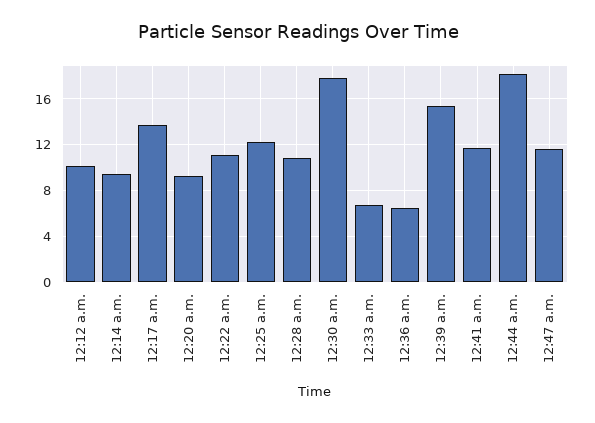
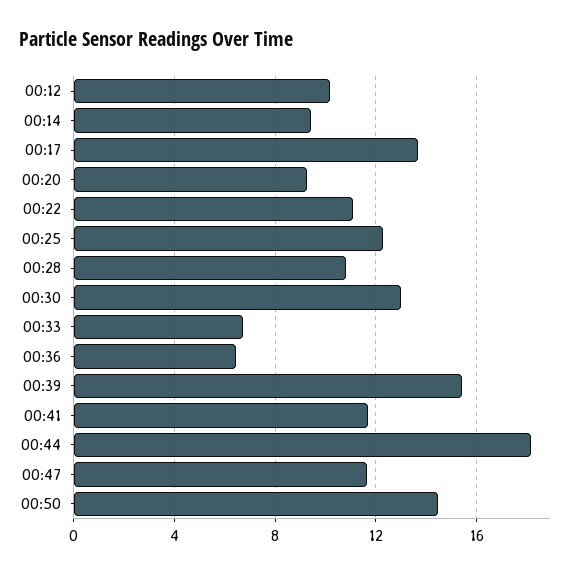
12:30 a.m.: 18 -> 13
00:50: none -> 14.5

